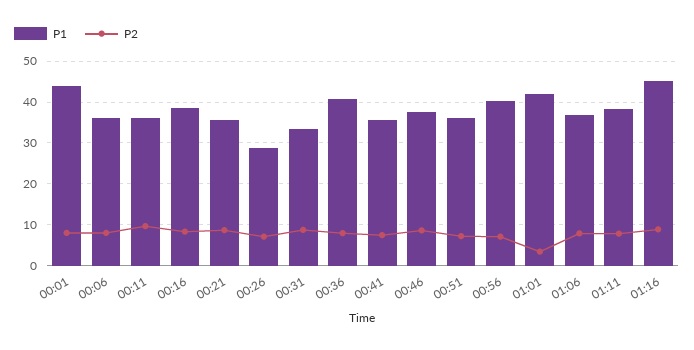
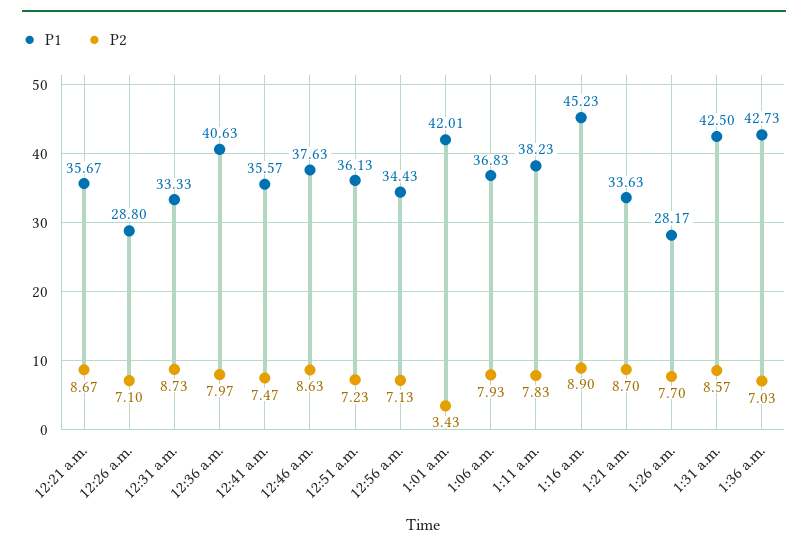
P1, 00:01: 44 -> none
P2, 00:01: 8 -> none
P1, 00:06: 36 -> none
P2, 00:06: 8 -> none
P1, 00:11: 36 -> none
P2, 00:11: 10 -> none
P1, 00:16: 38 -> none
P2, 00:16: 8 -> none
P1, 00:56: 40 -> 34.43
P1, 1:21 a.m.: none -> 33.63
P2, 1:21 a.m.: none -> 8.7
P1, 1:26 a.m.: none -> 28.17
P2, 1:26 a.m.: none -> 7.7
P1, 1:31 a.m.: none -> 42.5
P2, 1:31 a.m.: none -> 8.57
P1, 1:36 a.m.: none -> 42.73
P2, 1:36 a.m.: none -> 7.03

